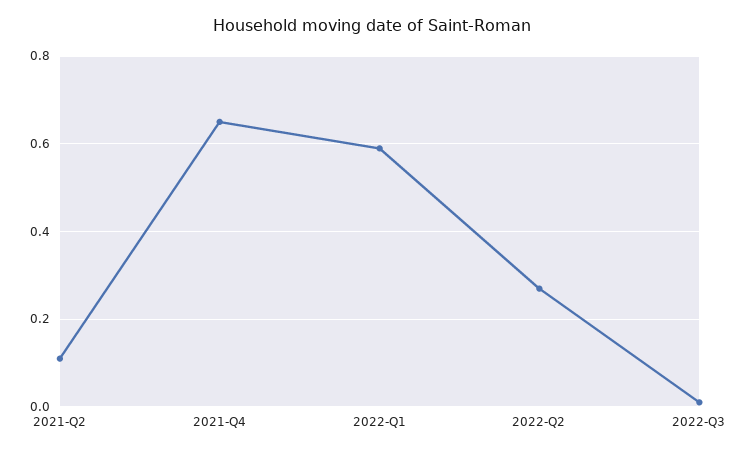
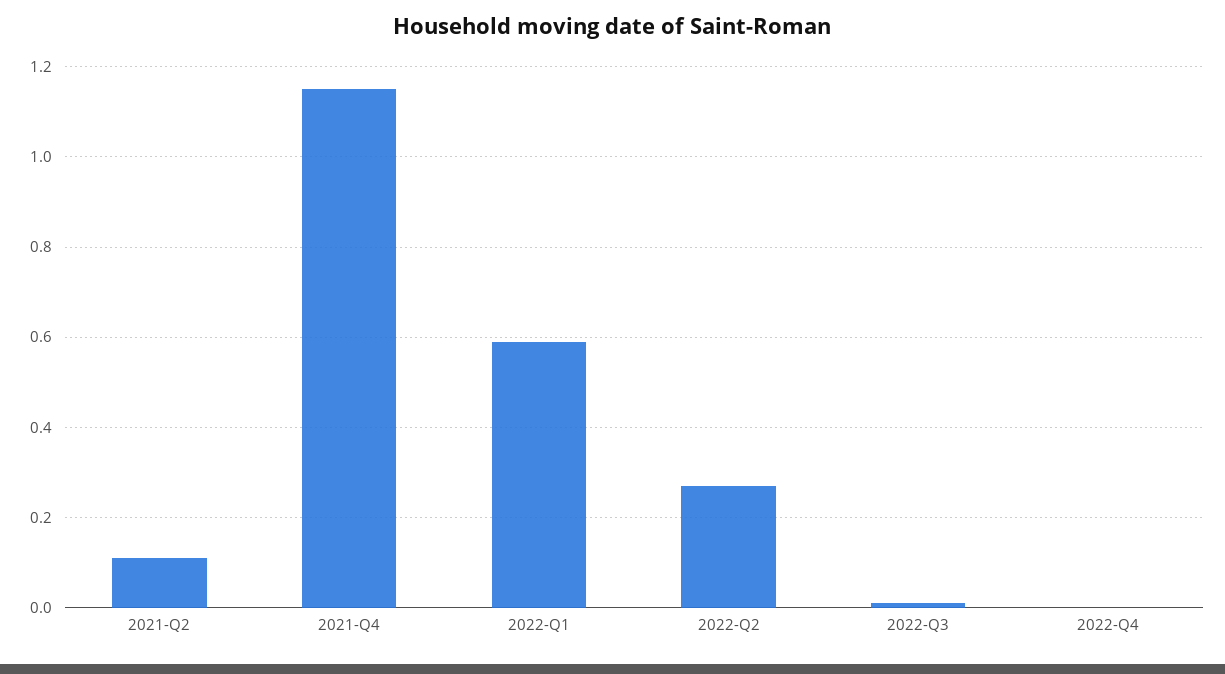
2021-Q4: 0.65 -> 1.15
2022-Q4: none -> 0

